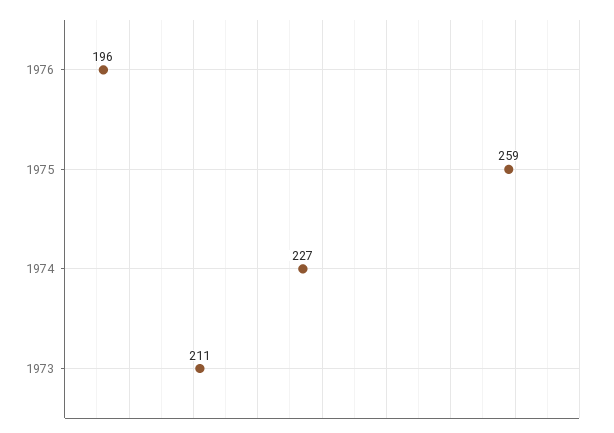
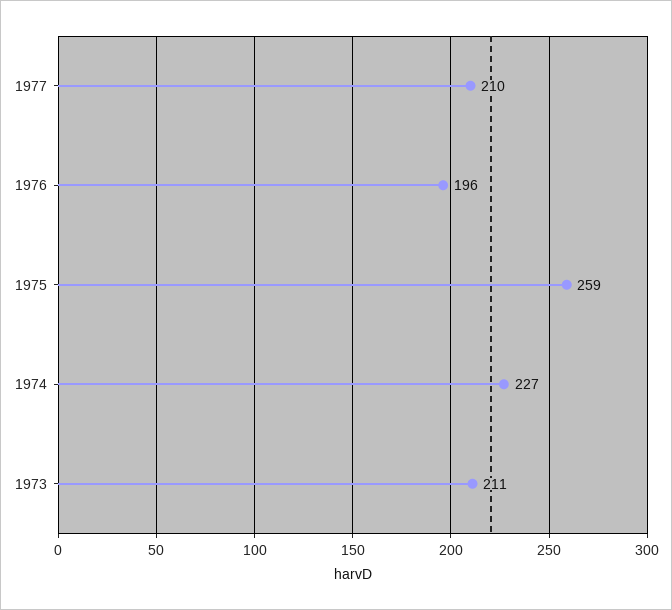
1977: none -> 210

